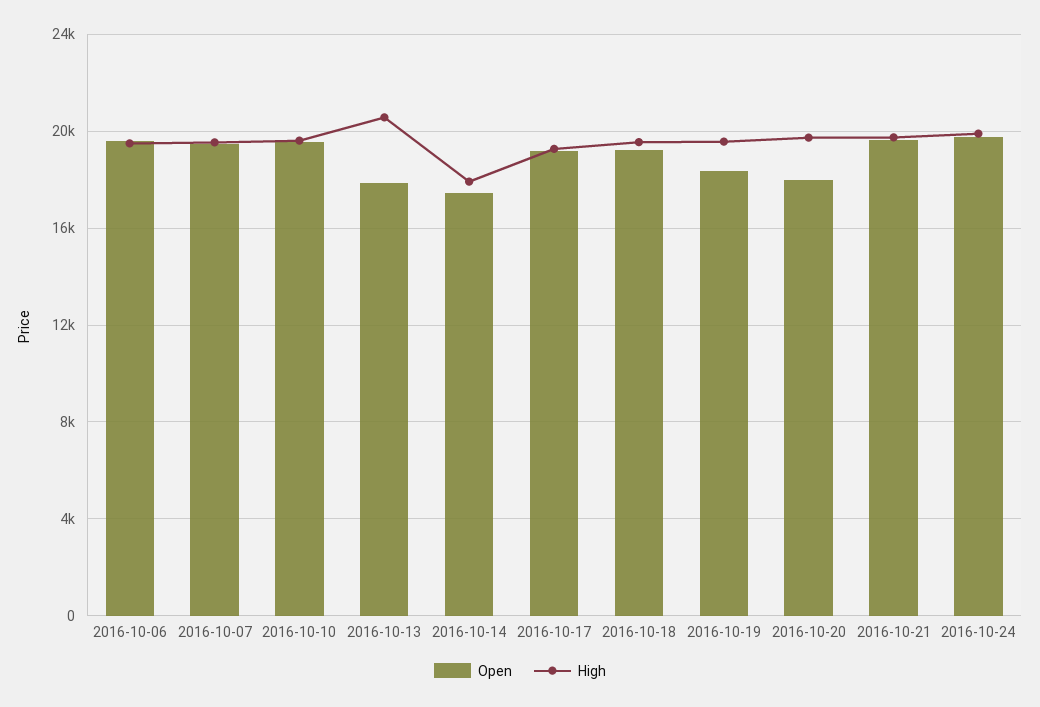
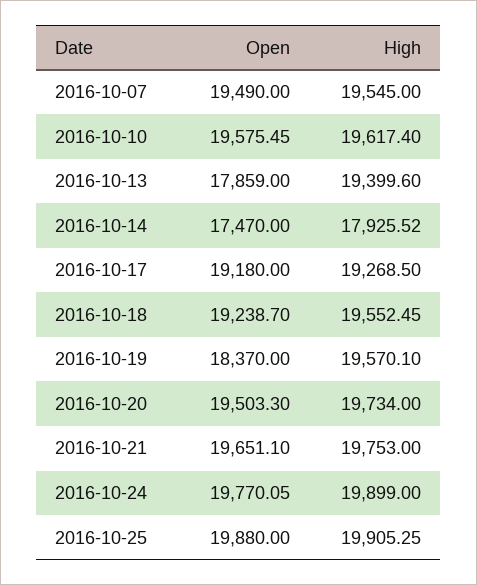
Open, 2016-10-06: 19500 -> none
High, 2016-10-06: 19500 -> none
High, 2016-10-13: 20500 -> 19399.6
Open, 2016-10-20: 18000 -> 19503.3
Open, 2016-10-25: none -> 19880
High, 2016-10-25: none -> 19905.25

